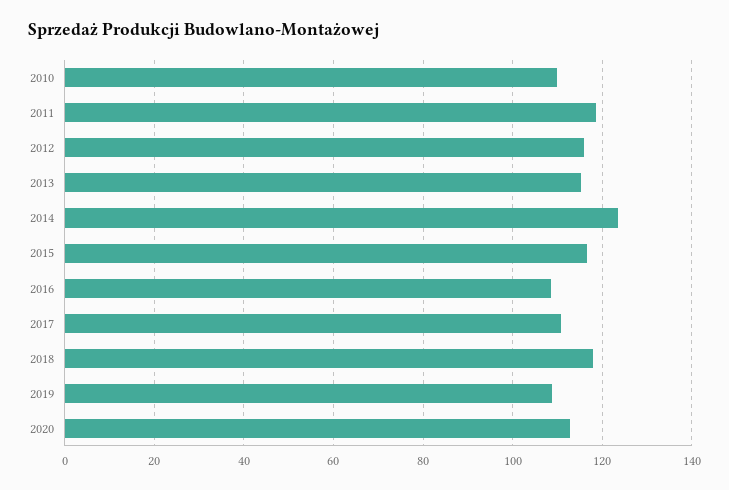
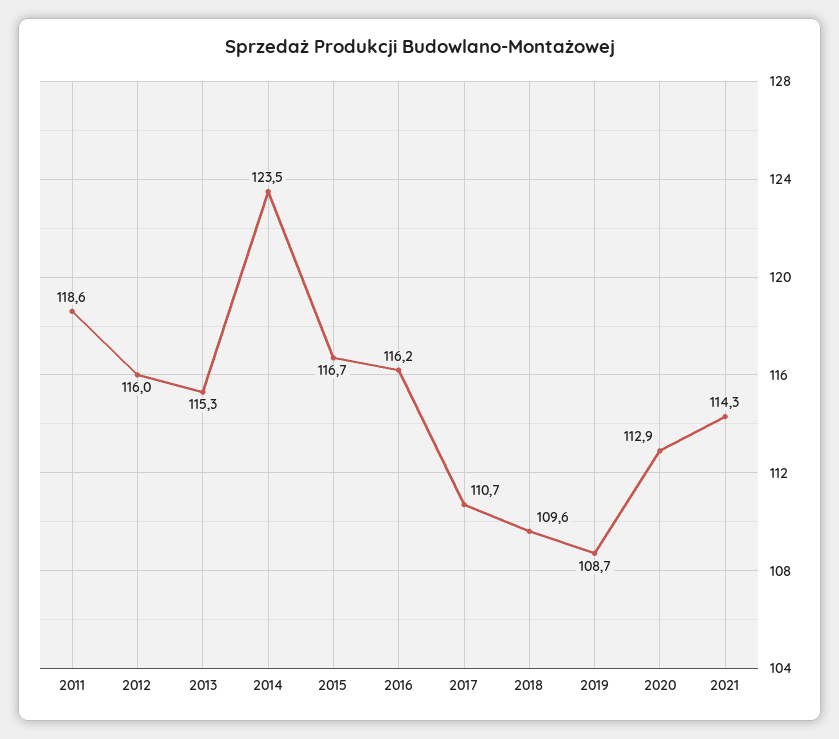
2010: 110 -> none
2016: 108 -> 116.2
2018: 118 -> 109.6
2021: none -> 114.3

